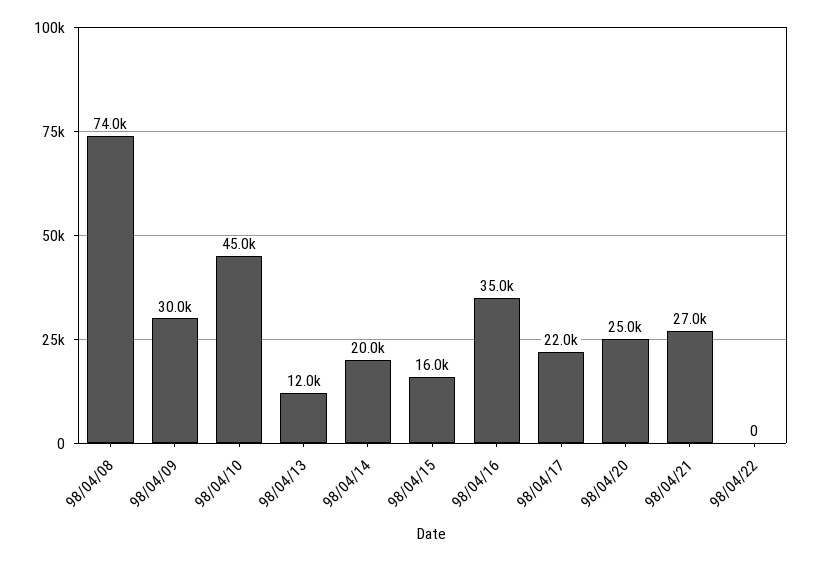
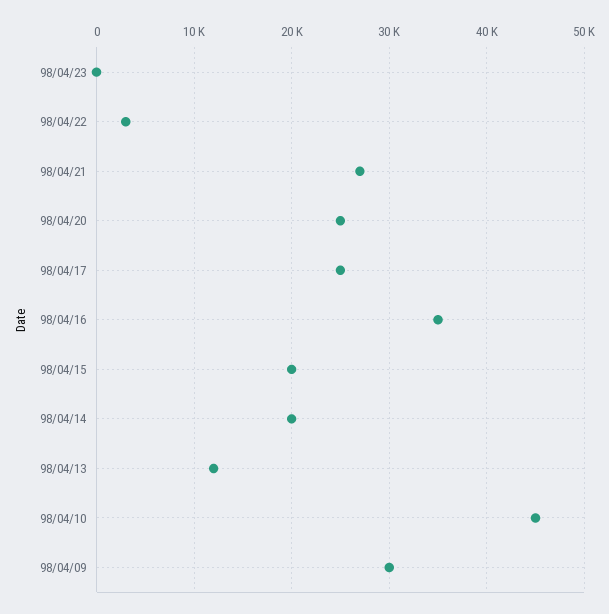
98/04/08: 74000 -> none
98/04/15: 16000 -> 20000
98/04/17: 22000 -> 25000
98/04/22: 0 -> 3000
98/04/23: none -> 0

